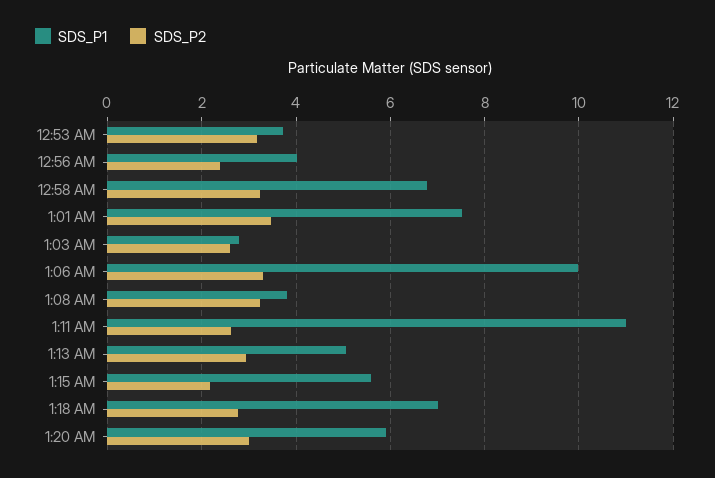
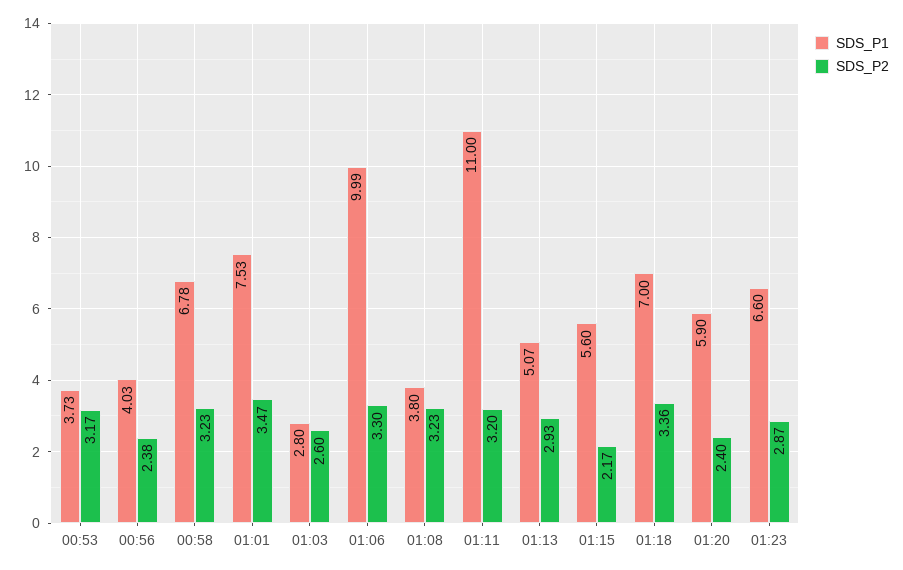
SDS_P2, 1:11 AM: 2.6 -> 3.2
SDS_P2, 1:18 AM: 2.8 -> 3.36
SDS_P2, 1:20 AM: 3 -> 2.4
SDS_P1, 01:23: none -> 6.6
SDS_P2, 01:23: none -> 2.87

